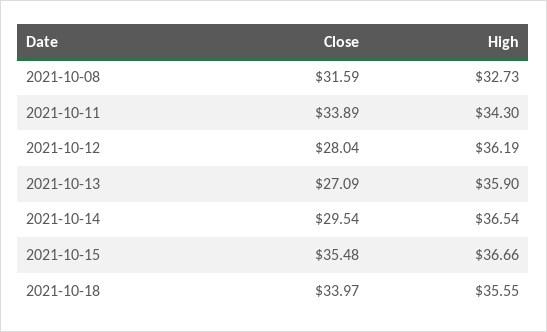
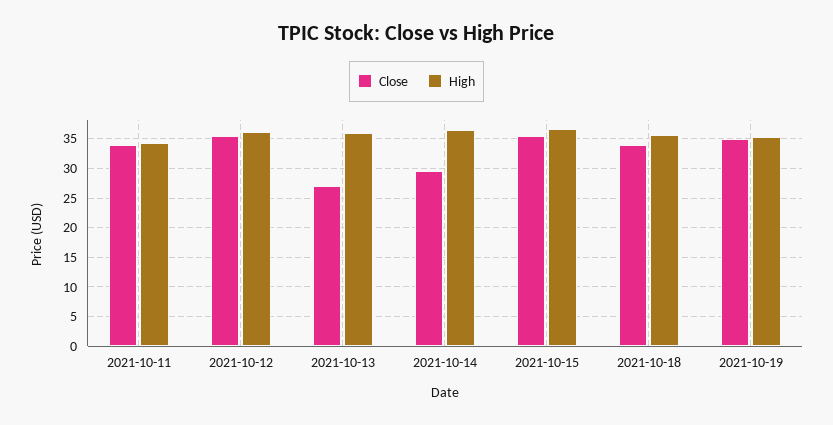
Close, 2021-10-08: 31.59 -> none
High, 2021-10-08: 32.73 -> none
Close, 2021-10-12: 28.04 -> 35
Close, 2021-10-19: none -> 35
High, 2021-10-19: none -> 35

